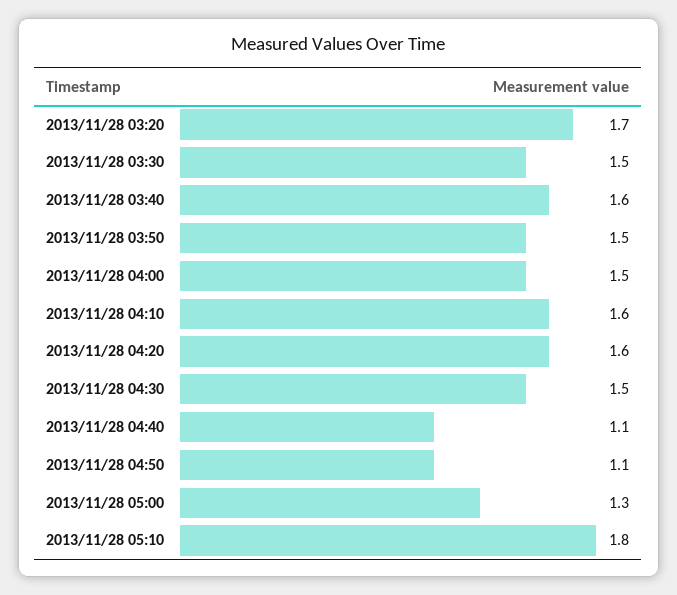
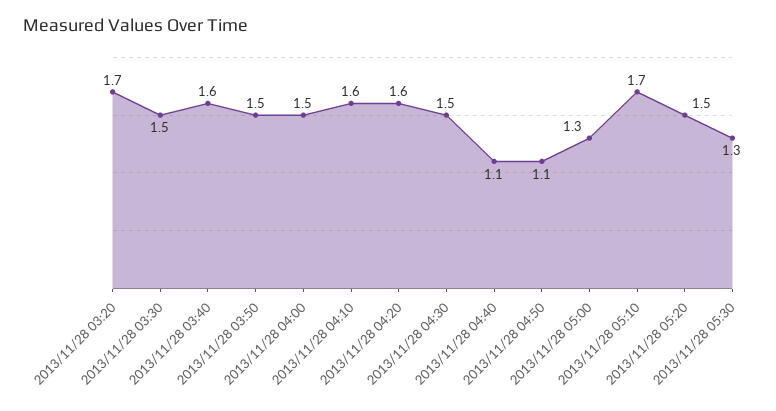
2013/11/28 05:10: 1.8 -> 1.7
2013/11/28 05:20: none -> 1.5
2013/11/28 05:30: none -> 1.3

